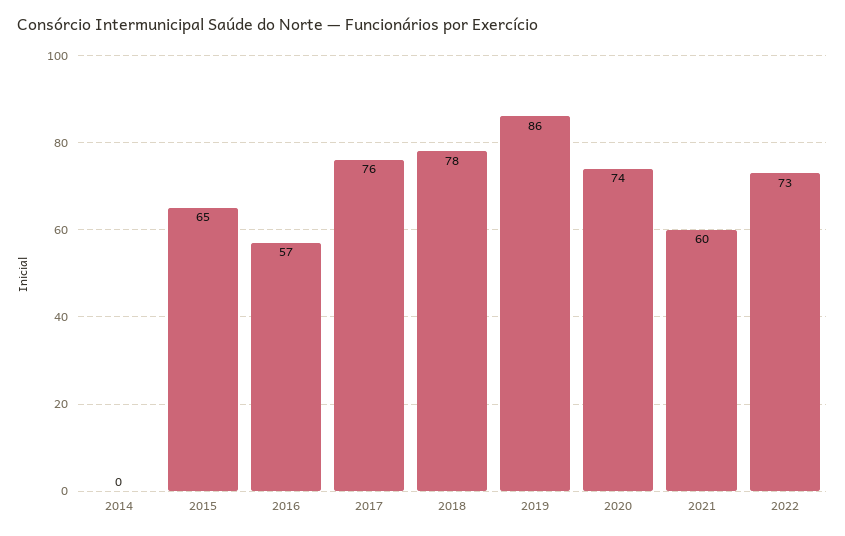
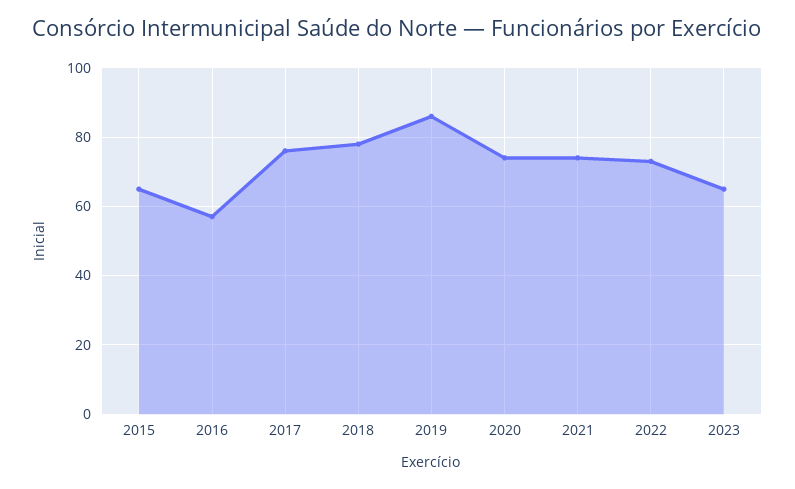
2014: 0 -> none
2021: 60 -> 75
2023: none -> 65

